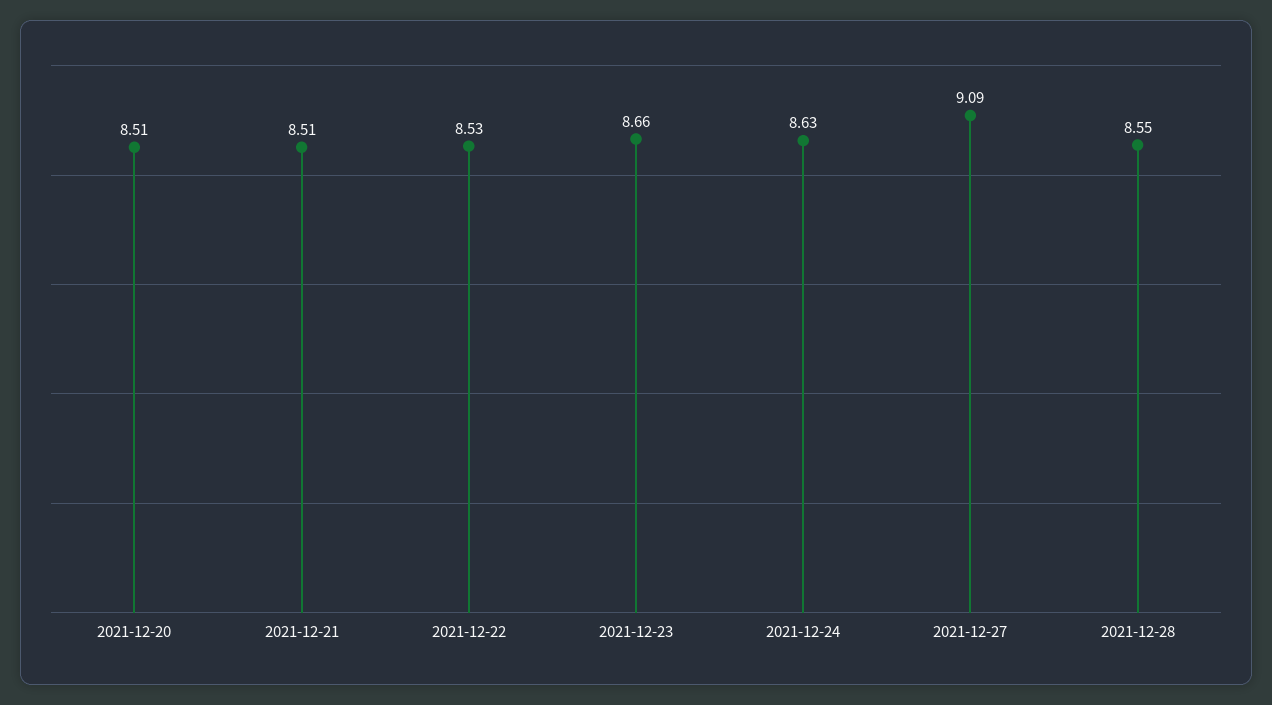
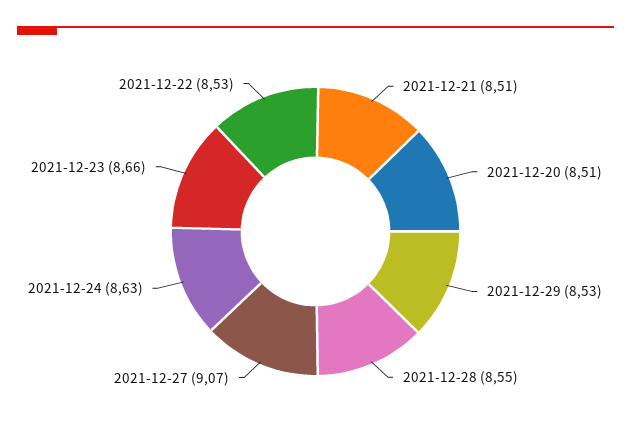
2021-12-27: 9.09 -> 9.07
2021-12-29: none -> 8.53

